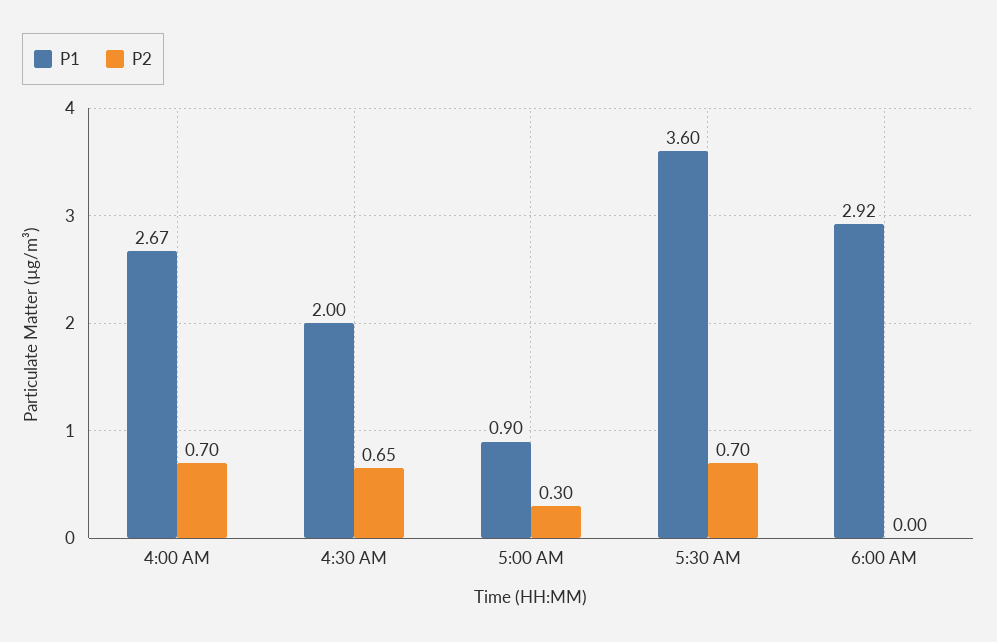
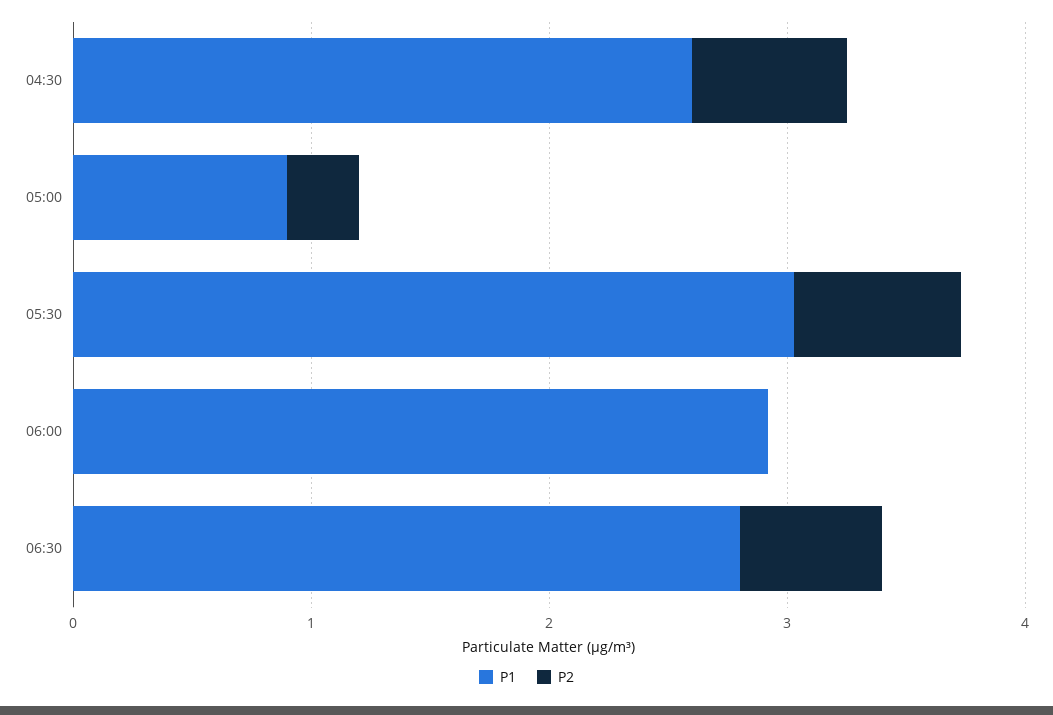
P1, 4:00 AM: 2.67 -> none
P2, 4:00 AM: 0.7 -> none
P1, 4:30 AM: 2 -> 2.6
P1, 5:30 AM: 3.6 -> 3
P1, 06:30: none -> 2.8
P2, 06:30: none -> 0.6

